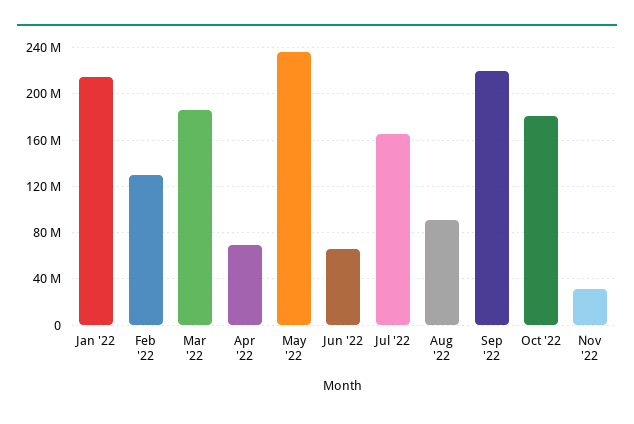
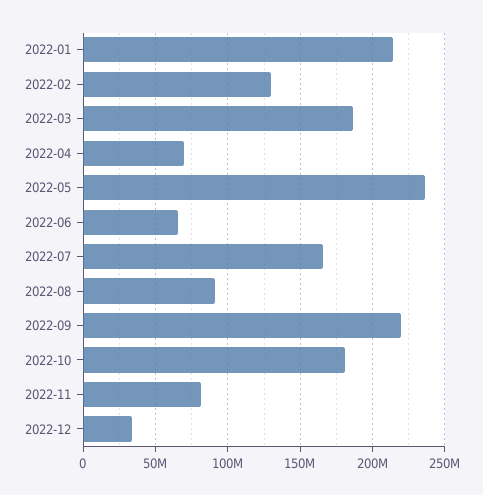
Nov '22: 30000000 -> 80000000
2022-12: none -> 35000000

